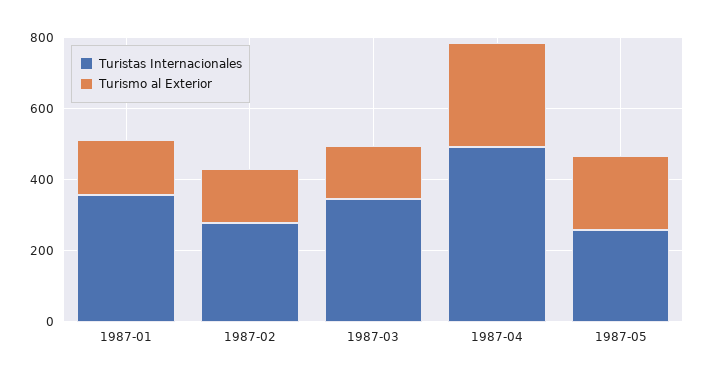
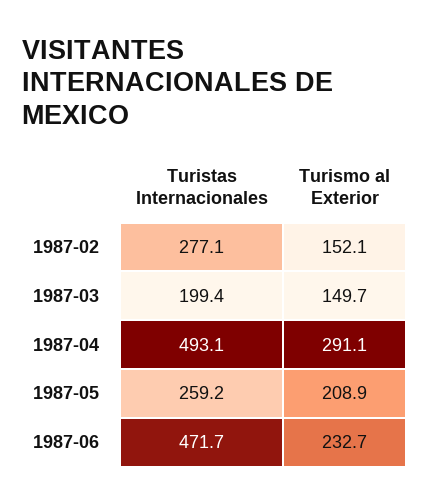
Turistas Internacionales, 1987-01: 350 -> none
Turismo al Exterior, 1987-01: 150 -> none
Turistas Internacionales, 1987-03: 350 -> 199.4
Turistas Internacionales, 1987-06: none -> 471.7
Turismo al Exterior, 1987-06: none -> 232.7

